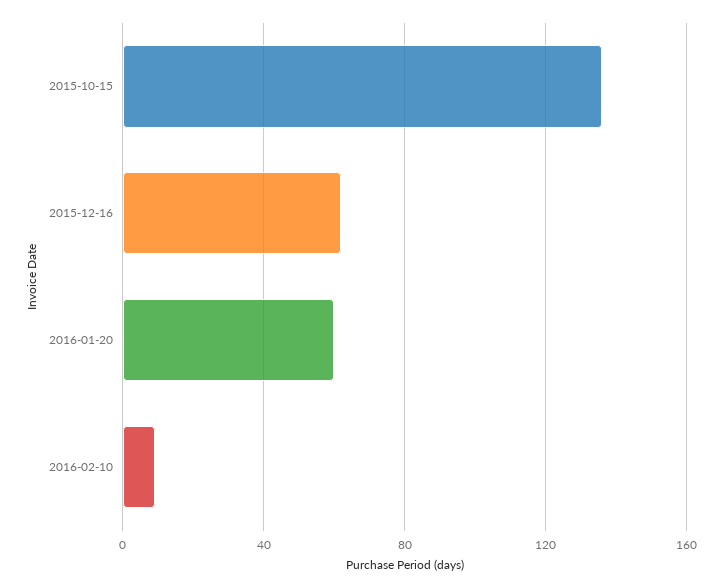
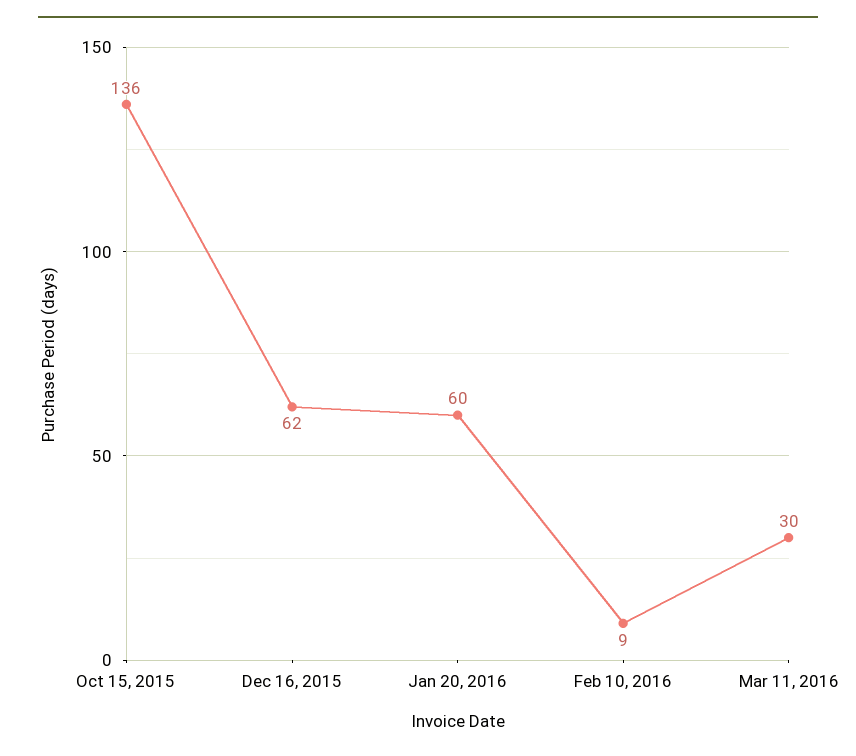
Mar 11, 2016: none -> 30

